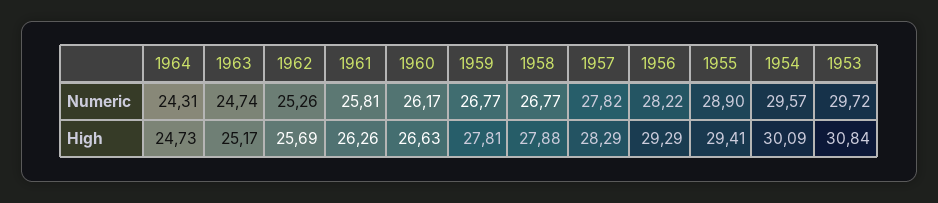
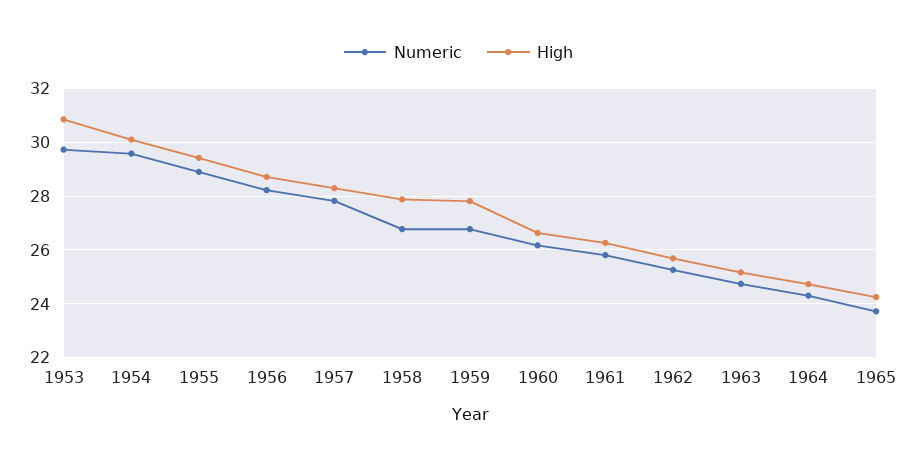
High, 1956: 29.29 -> 28.75
Numeric, 1965: none -> 23.75
High, 1965: none -> 24.25

